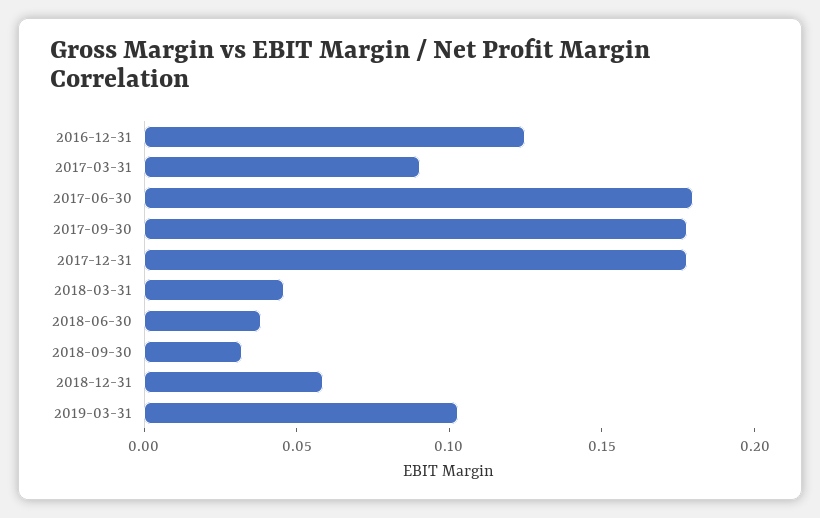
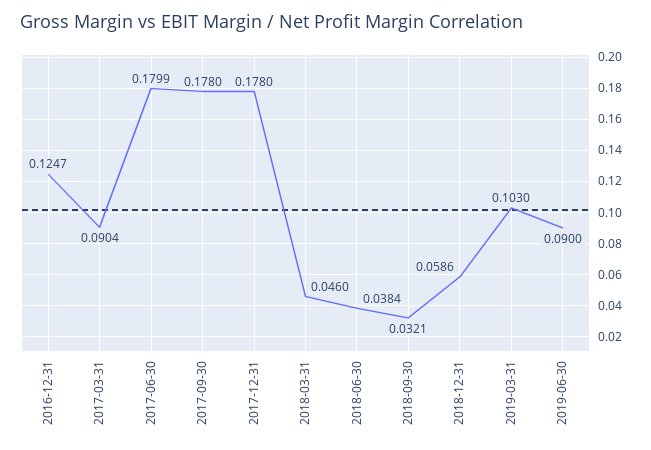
2019-06-30: none -> 0.09

